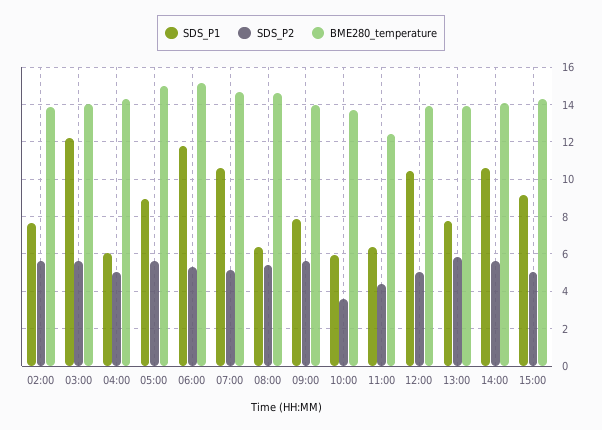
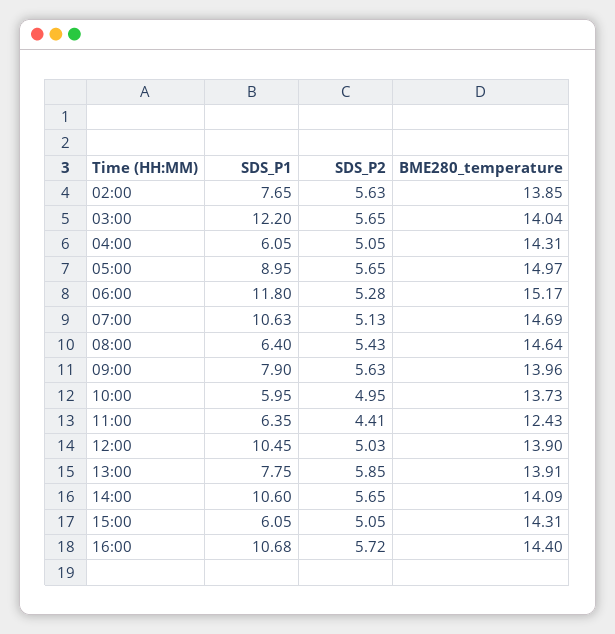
SDS_P2, 10:00: 3.5 -> 4.95
SDS_P1, 15:00: 9 -> 6.05
SDS_P1, 16:00: none -> 10.68
SDS_P2, 16:00: none -> 5.72
BME280_temperature, 16:00: none -> 14.4

